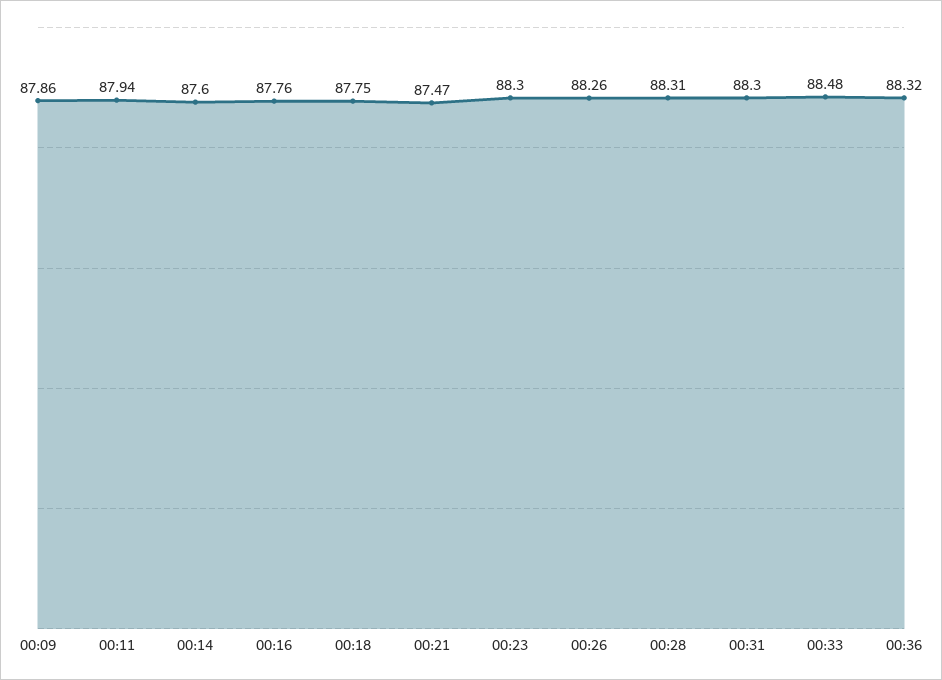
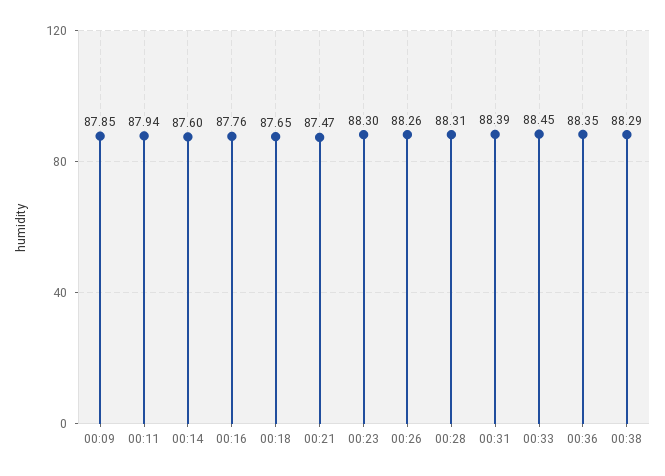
00:09: 87.86 -> 87.85
00:18: 87.75 -> 87.65
00:31: 88.3 -> 88.39
00:33: 88.48 -> 88.45
00:36: 88.32 -> 88.35
00:38: none -> 88.29

